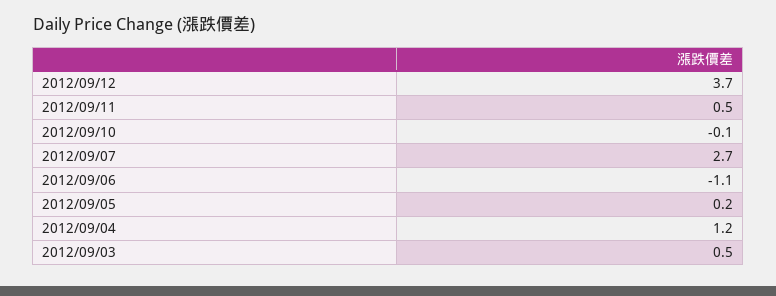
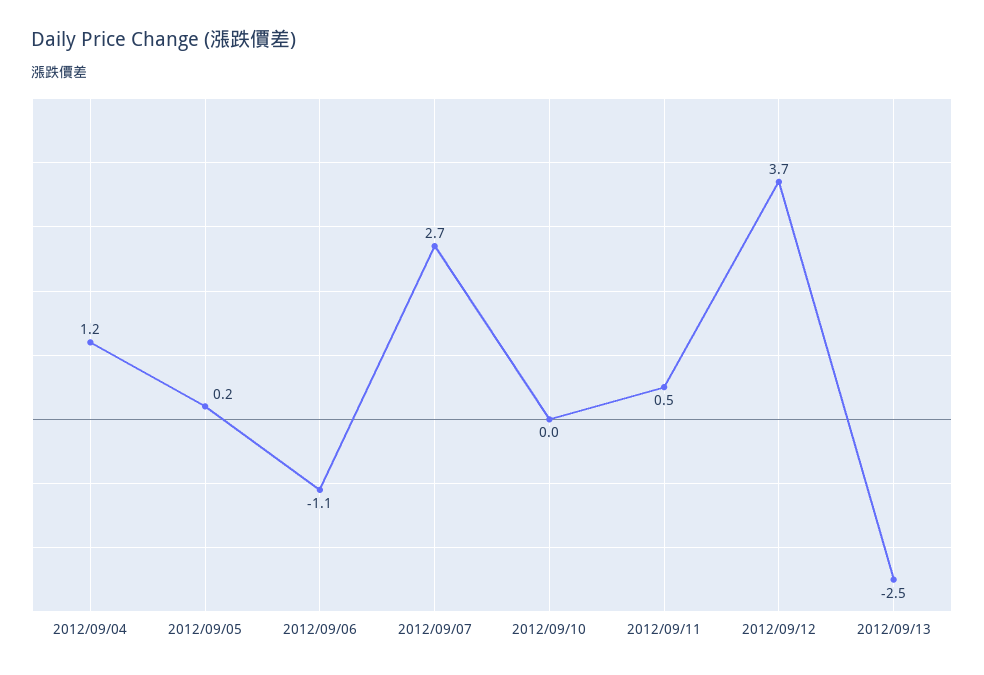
2012/09/10: -0.1 -> 0
2012/09/03: 0.5 -> none
2012/09/13: none -> -2.5

